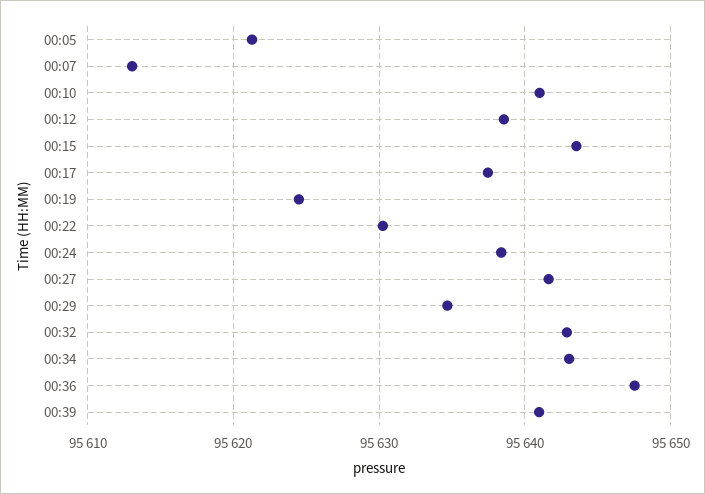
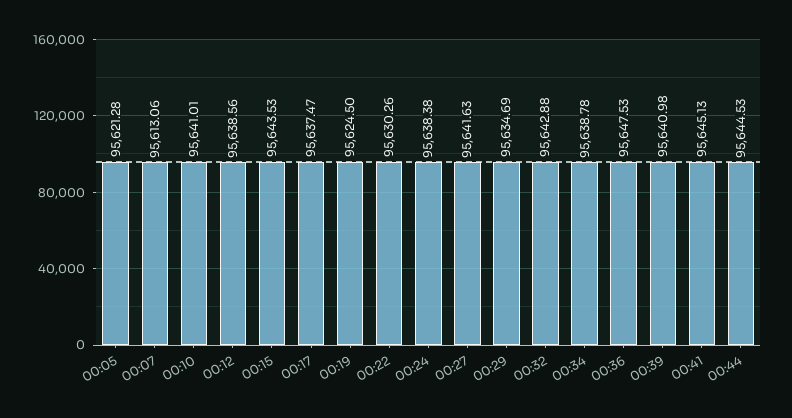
00:34: 95643 -> 95638.78
00:41: none -> 95645.13
00:44: none -> 95644.53

